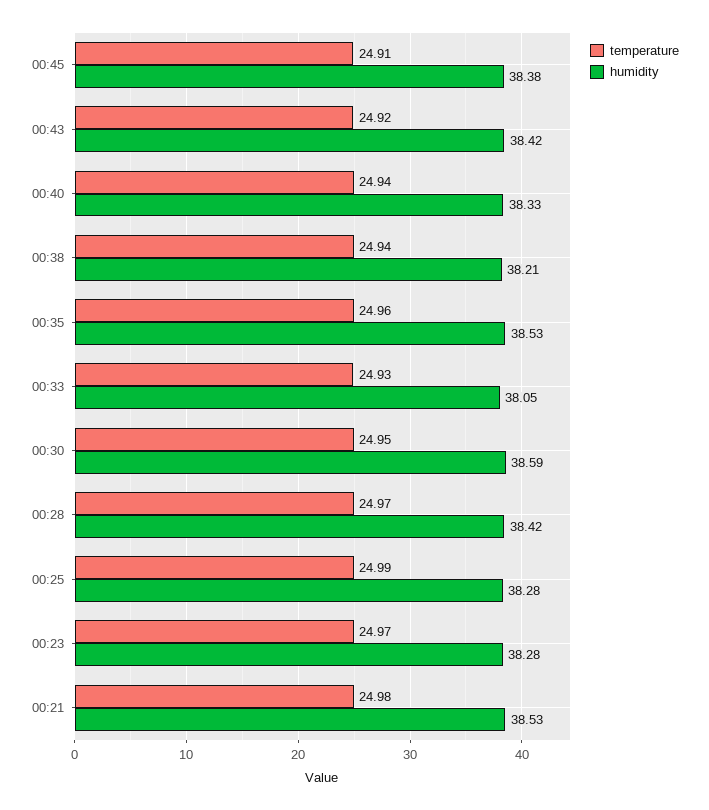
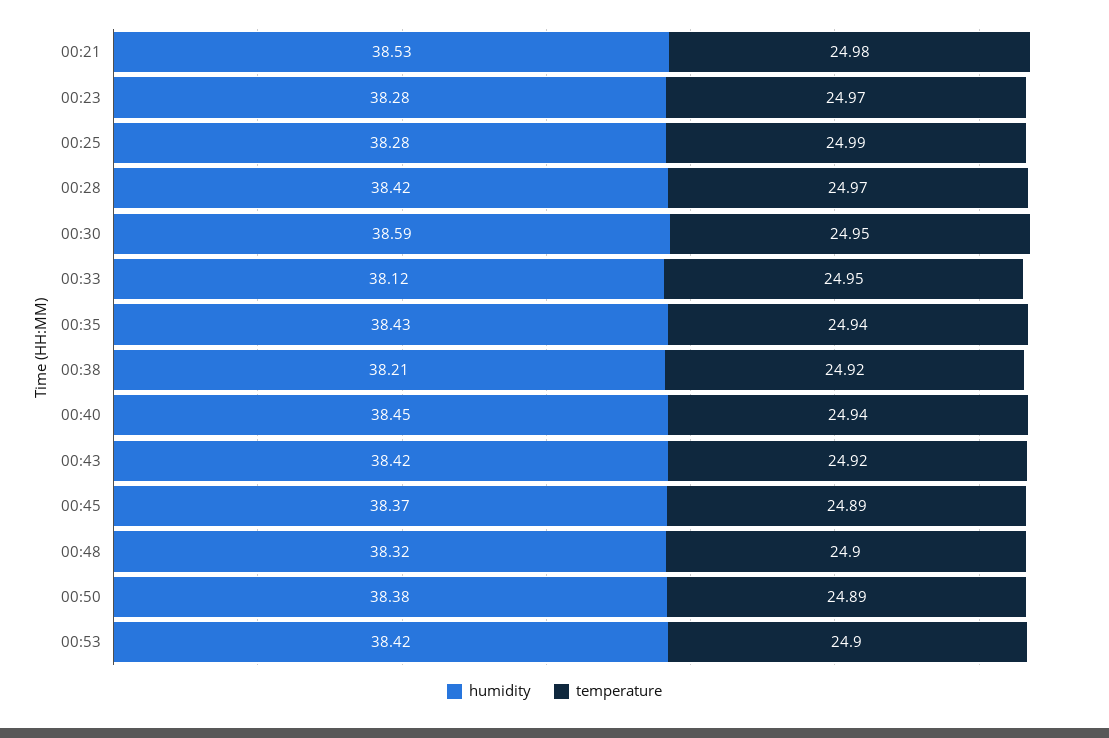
temperature, 00:45: 24.91 -> 24.89
humidity, 00:45: 38.38 -> 38.37
humidity, 00:40: 38.33 -> 38.45
temperature, 00:38: 24.94 -> 24.92
temperature, 00:35: 24.96 -> 24.94
humidity, 00:35: 38.53 -> 38.43
temperature, 00:33: 24.93 -> 24.95
humidity, 00:33: 38.05 -> 38.12
humidity, 00:48: none -> 38.32
temperature, 00:48: none -> 24.9
humidity, 00:50: none -> 38.38
temperature, 00:50: none -> 24.89
humidity, 00:53: none -> 38.42
temperature, 00:53: none -> 24.9

